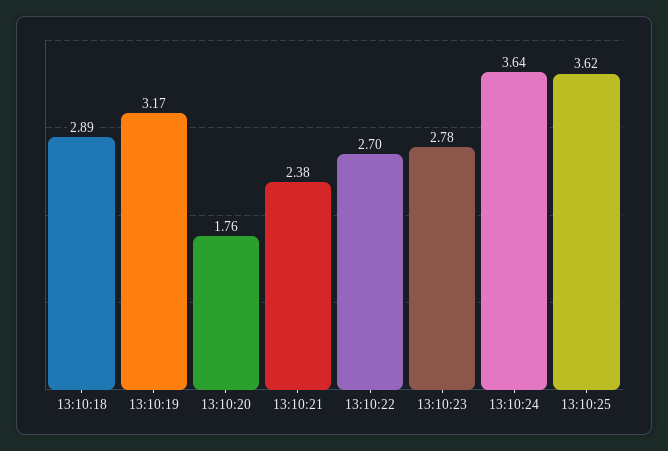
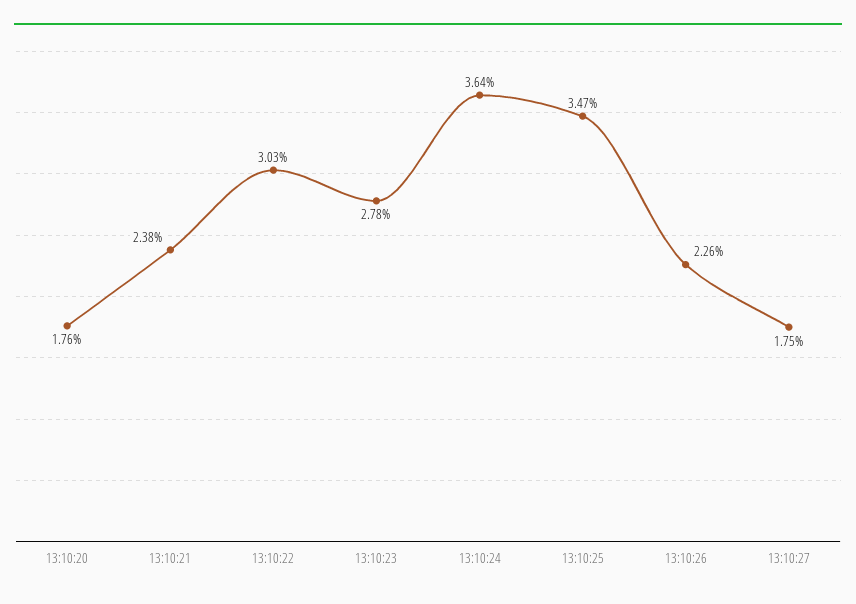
13:10:18: 2.89 -> none
13:10:19: 3.17 -> none
13:10:22: 2.7 -> 3.03
13:10:25: 3.62 -> 3.47
13:10:26: none -> 2.26
13:10:27: none -> 1.75

